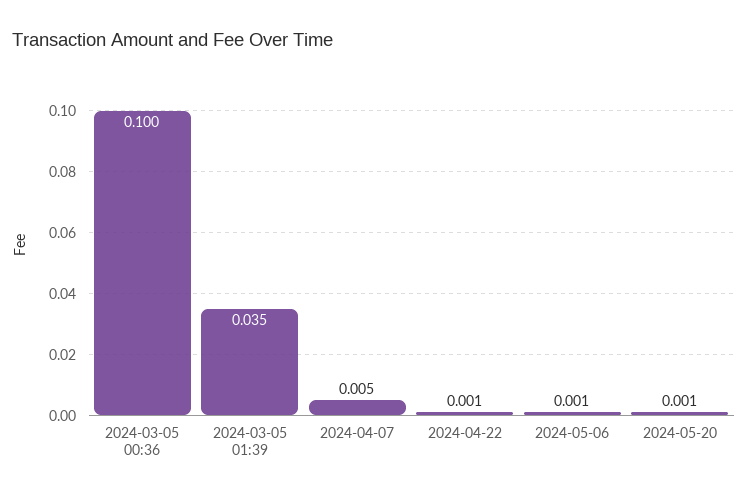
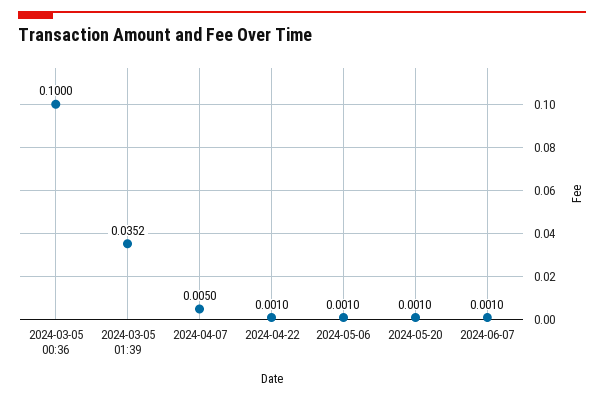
2024-06-07: none -> 0.001

